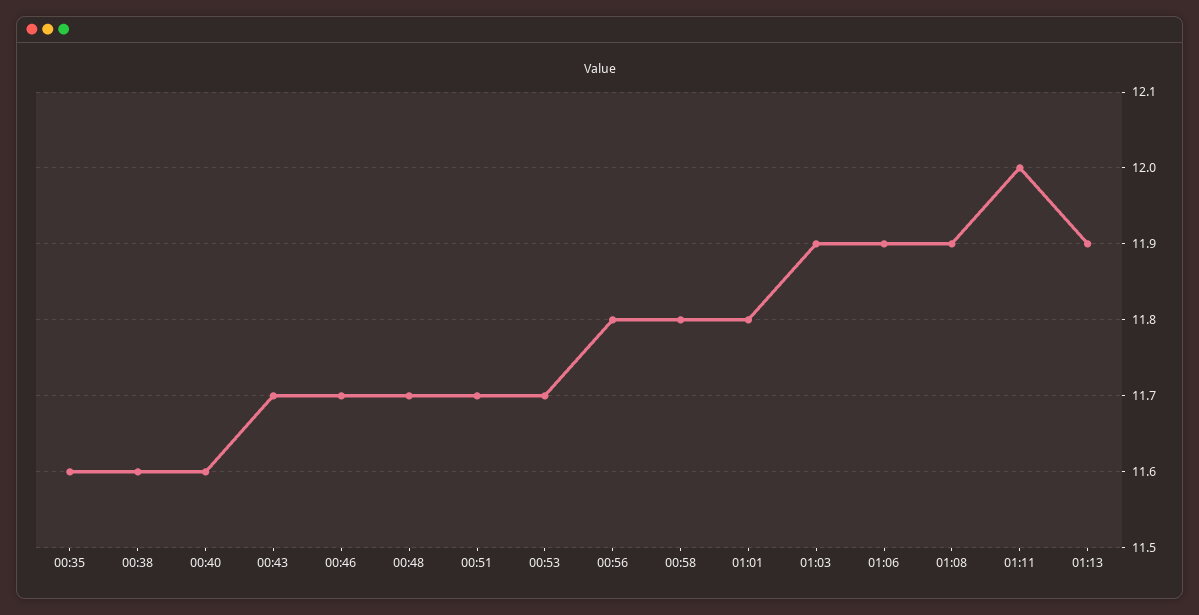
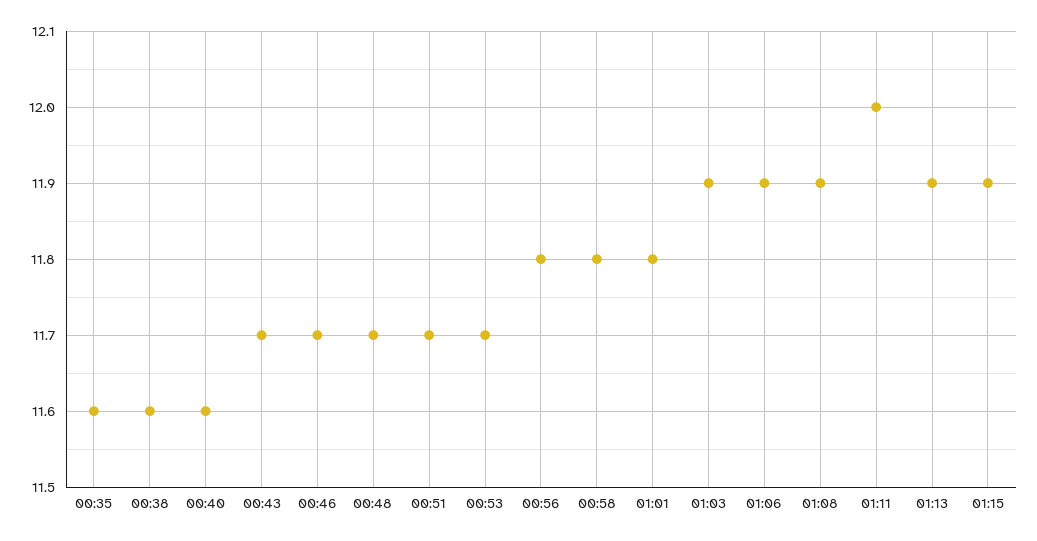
01:15: none -> 11.9

